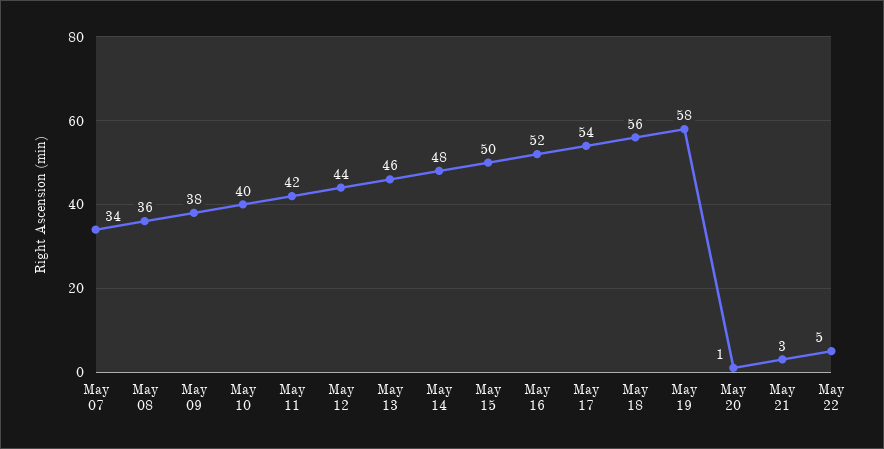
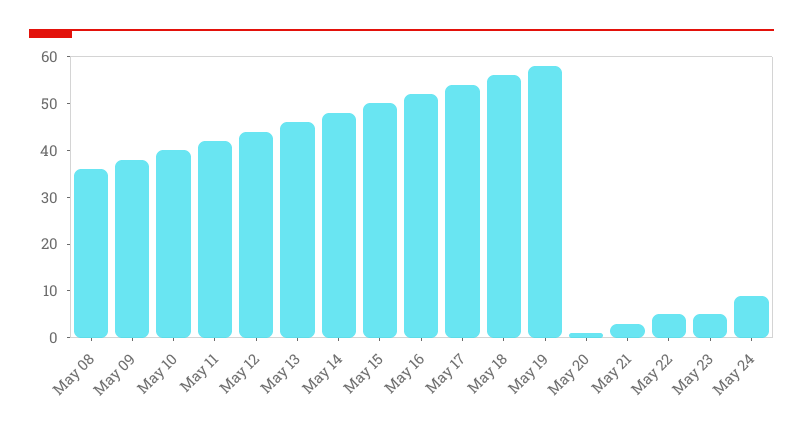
May 07: 34 -> none
May 23: none -> 5
May 24: none -> 10

